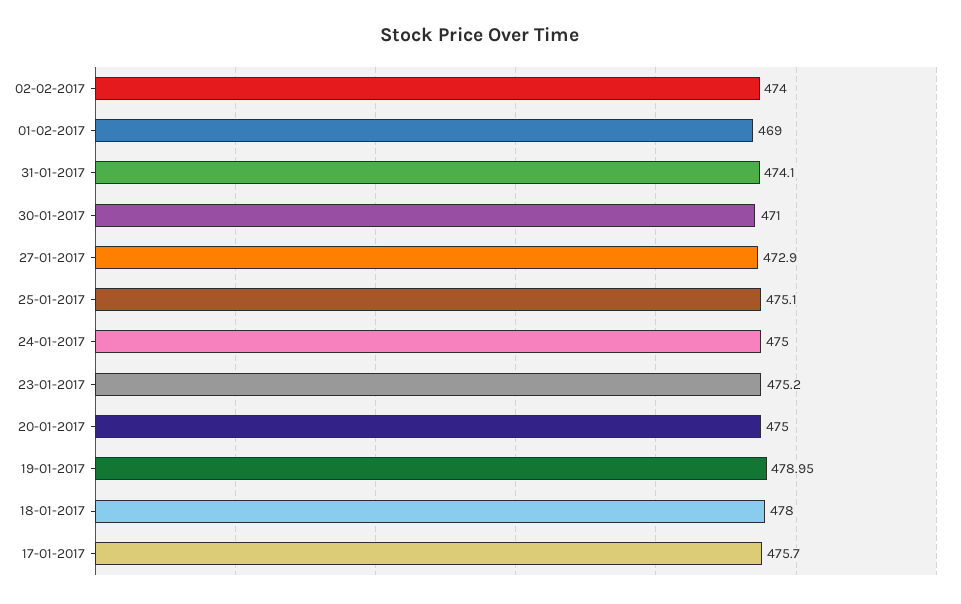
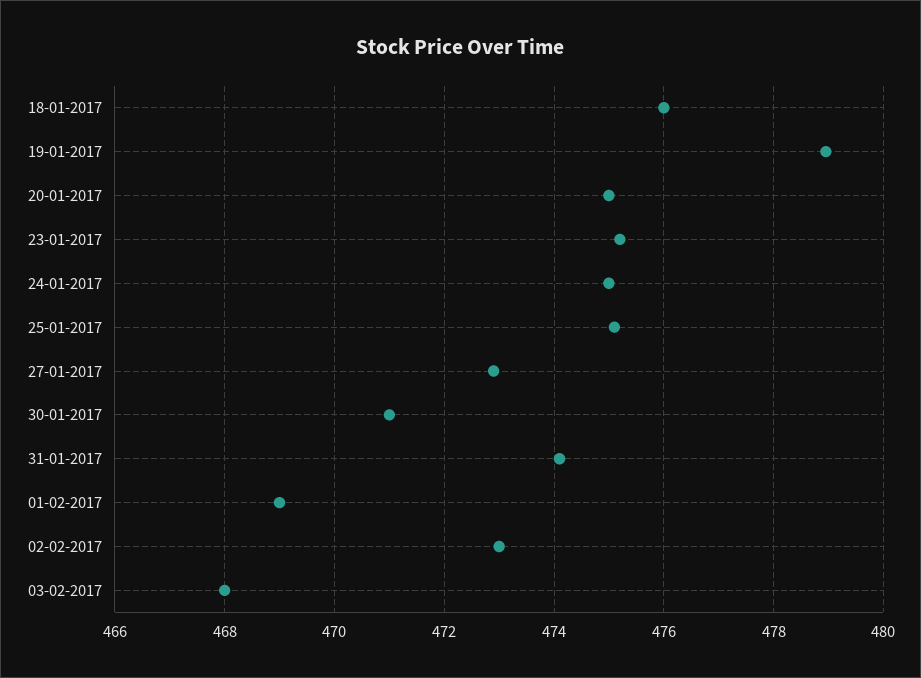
02-02-2017: 474 -> 473
18-01-2017: 478 -> 476
17-01-2017: 475.7 -> none
03-02-2017: none -> 468

